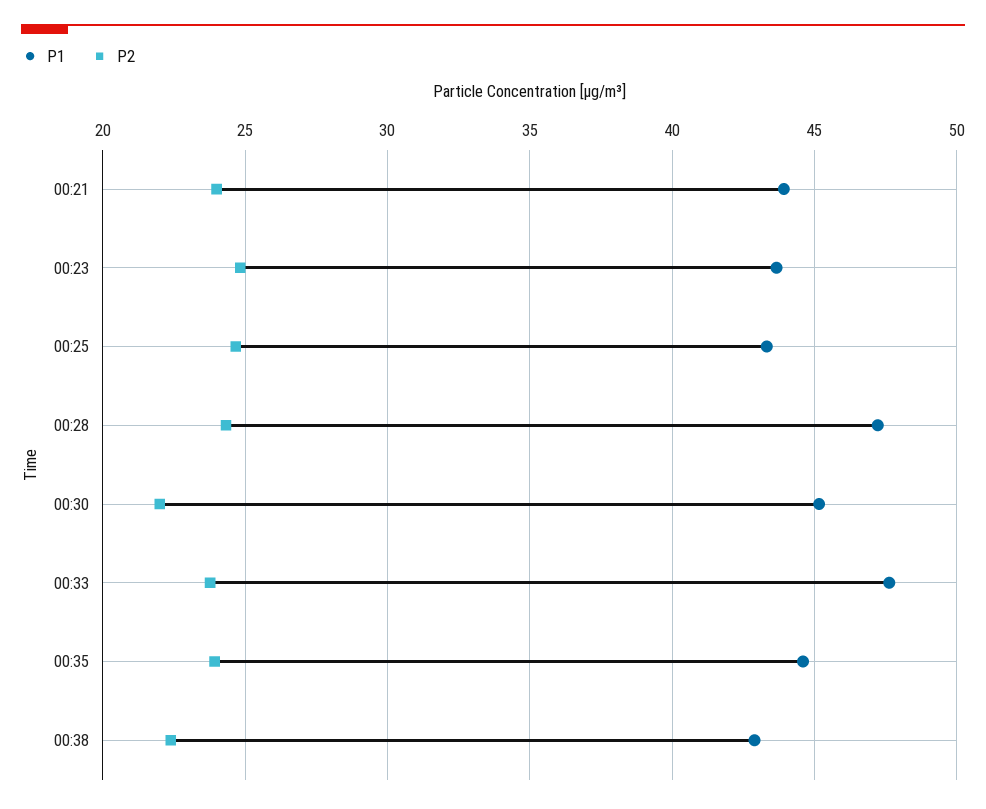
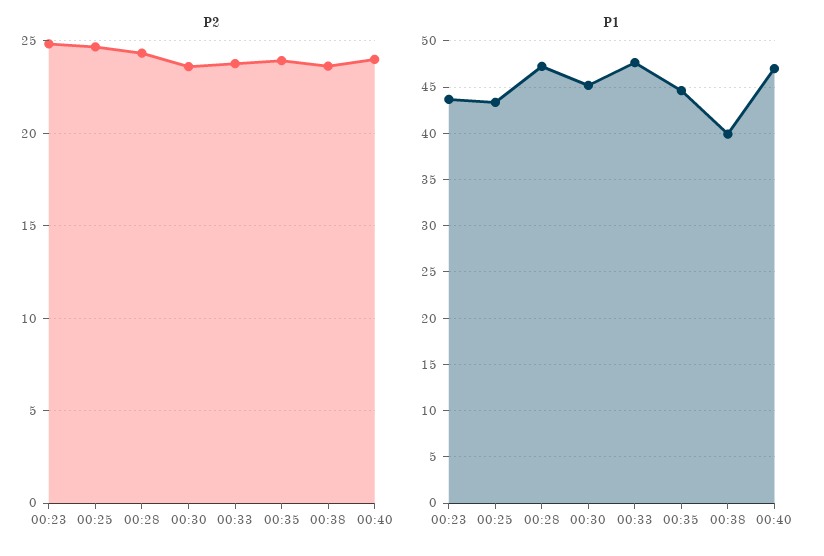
P1, 00:21: 44 -> none
P2, 00:21: 24 -> none
P2, 00:30: 22 -> 23.5
P1, 00:38: 43 -> 40
P2, 00:38: 22.5 -> 23.5
P2, 00:40: none -> 24
P1, 00:40: none -> 47

